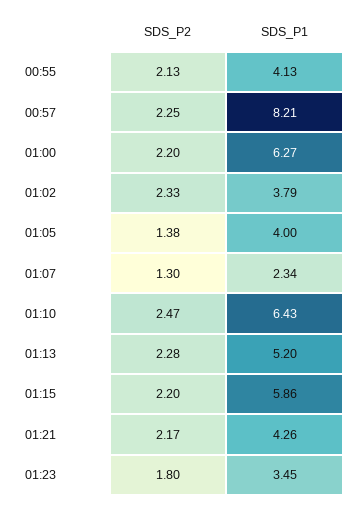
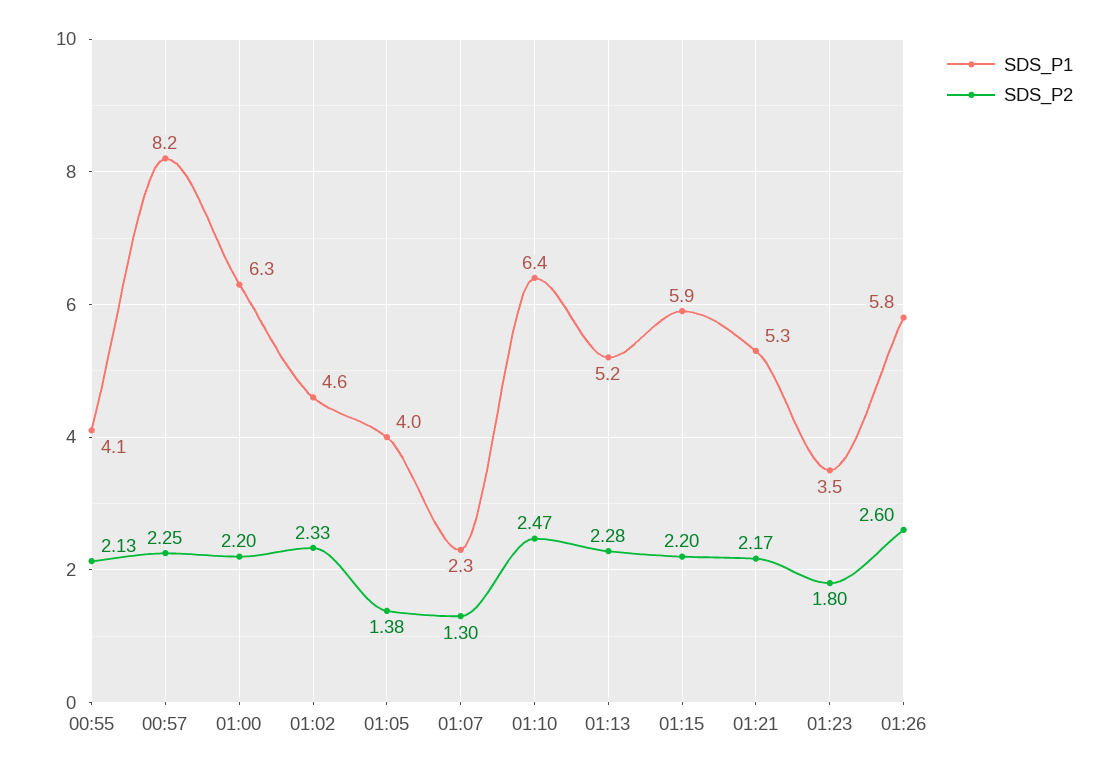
SDS_P1, 01:02: 3.79 -> 4.6
SDS_P1, 01:21: 4.26 -> 5.3
SDS_P1, 01:26: none -> 5.8
SDS_P2, 01:26: none -> 2.6

